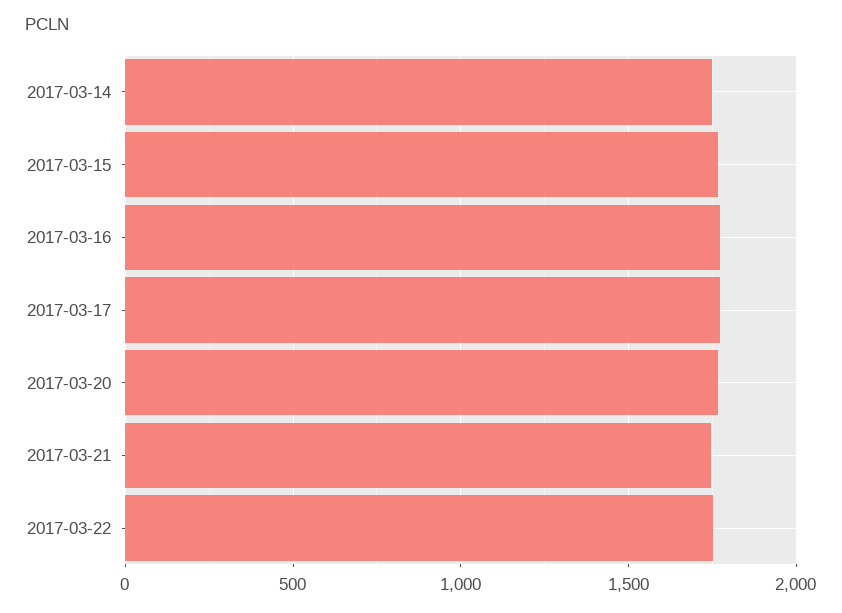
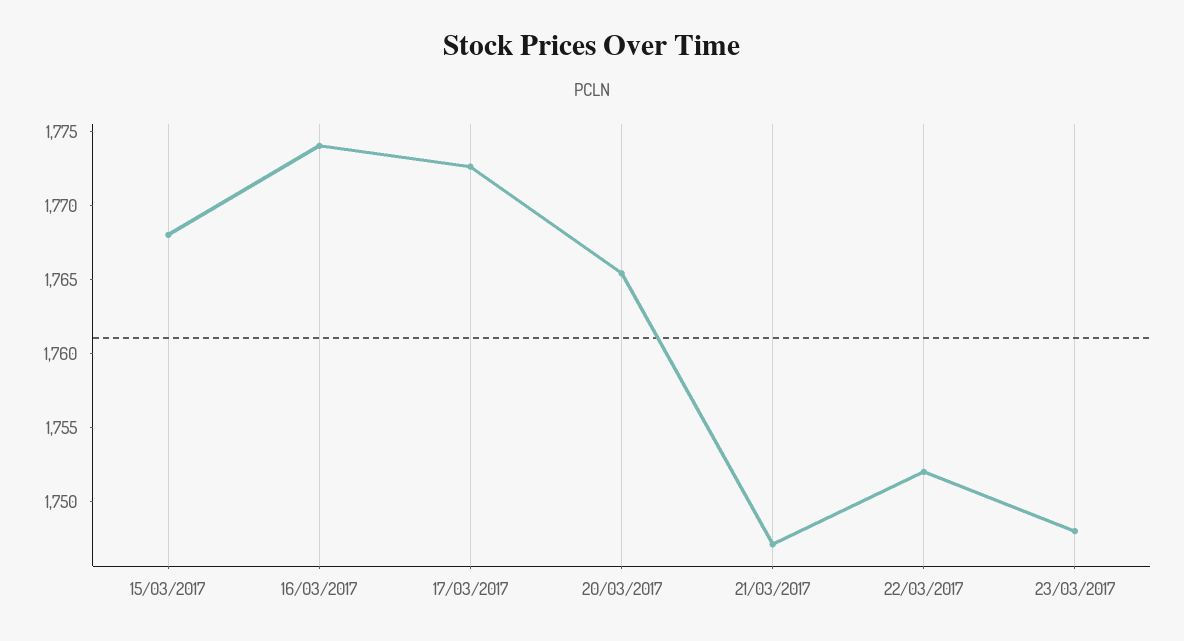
2017-03-14: 1750 -> none
23/03/2017: none -> 1748

